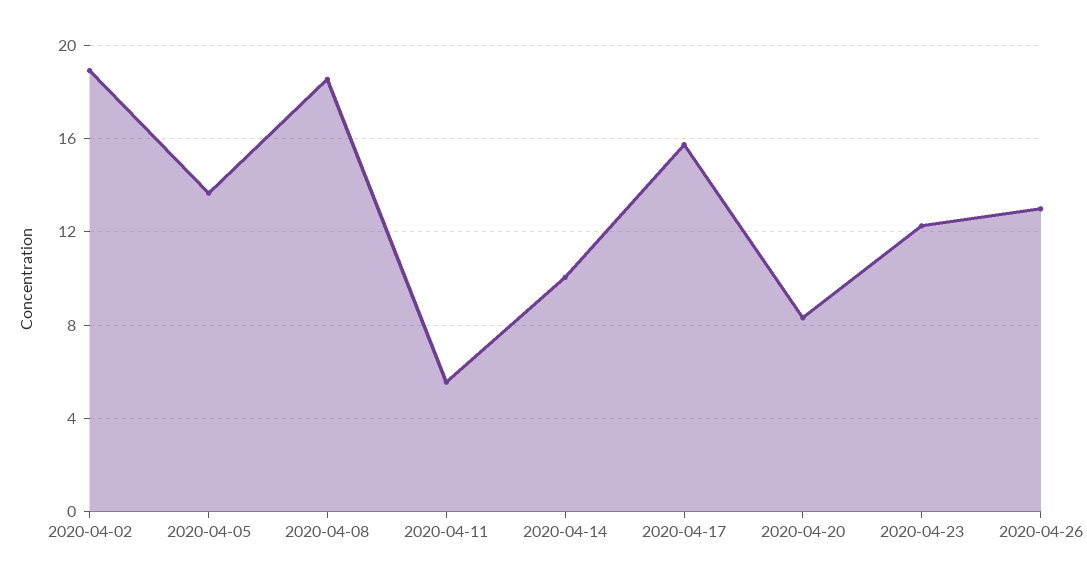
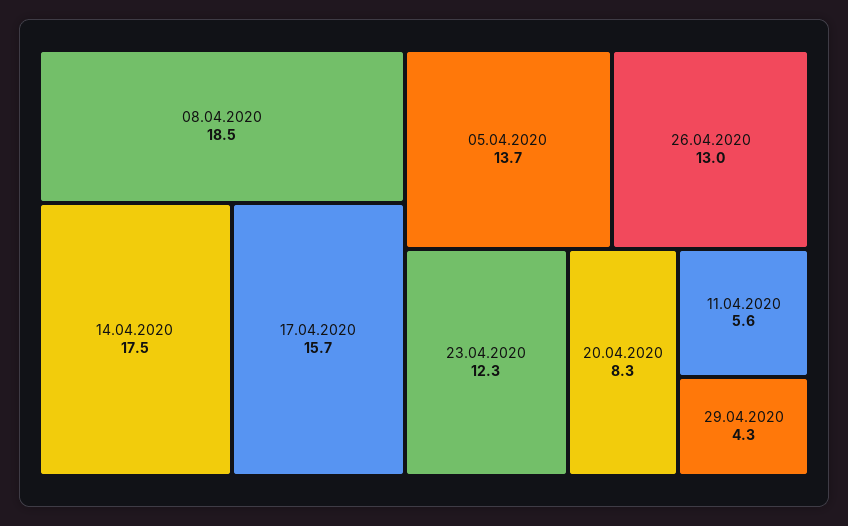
2020-04-02: 19 -> none
2020-04-14: 10 -> 17.5
29.04.2020: none -> 4.3

